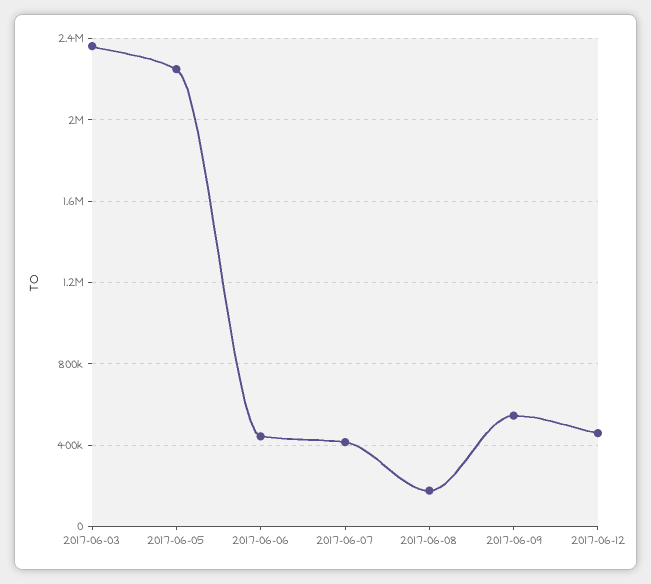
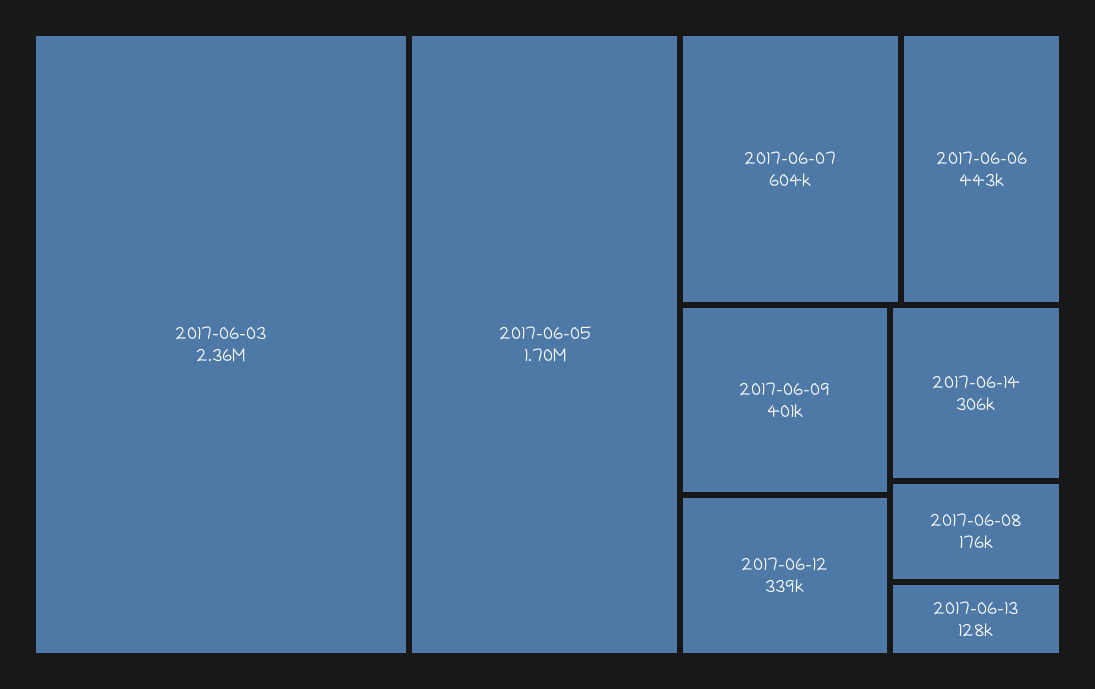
2017-06-05: 2250000 -> 1700000
2017-06-07: 400000 -> 604000
2017-06-09: 550000 -> 401000
2017-06-12: 450000 -> 339000
2017-06-14: none -> 306000
2017-06-13: none -> 128000

